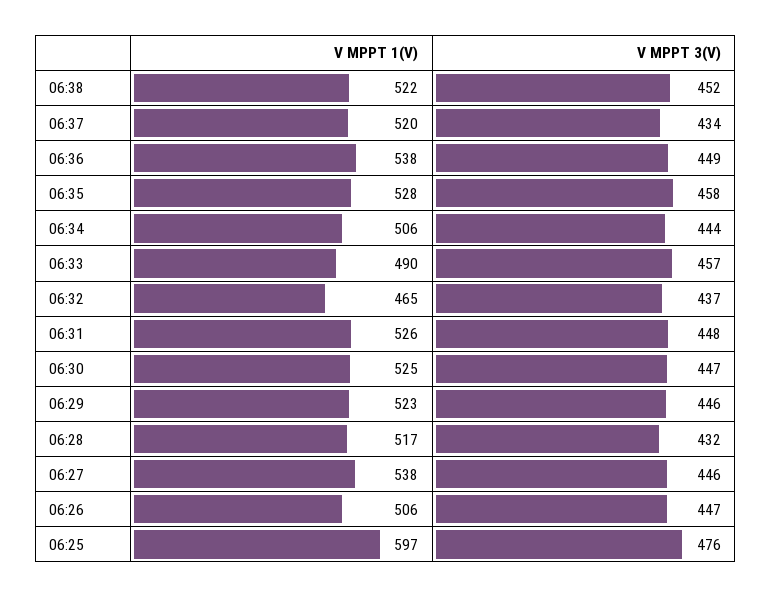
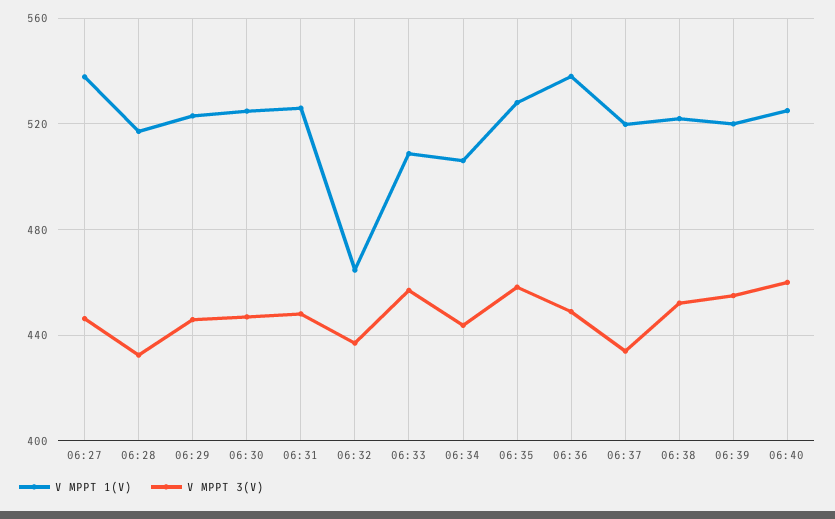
V MPPT 1(V), 06:33: 490 -> 510
V MPPT 1(V), 06:26: 506 -> none
V MPPT 3(V), 06:26: 447 -> none
V MPPT 1(V), 06:25: 597 -> none
V MPPT 3(V), 06:25: 476 -> none
V MPPT 1(V), 06:39: none -> 520
V MPPT 3(V), 06:39: none -> 455
V MPPT 1(V), 06:40: none -> 525
V MPPT 3(V), 06:40: none -> 460

